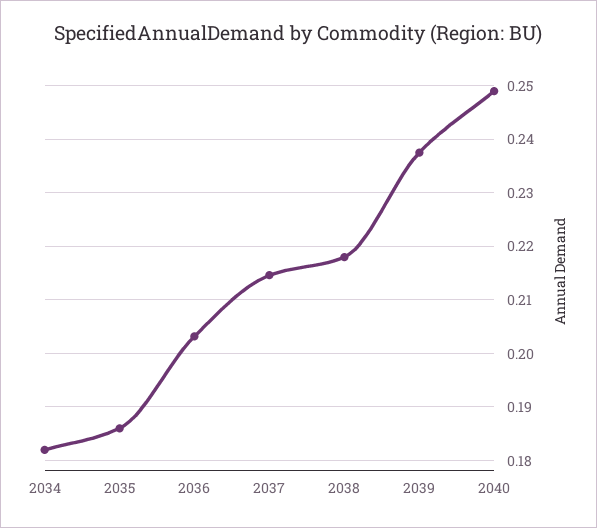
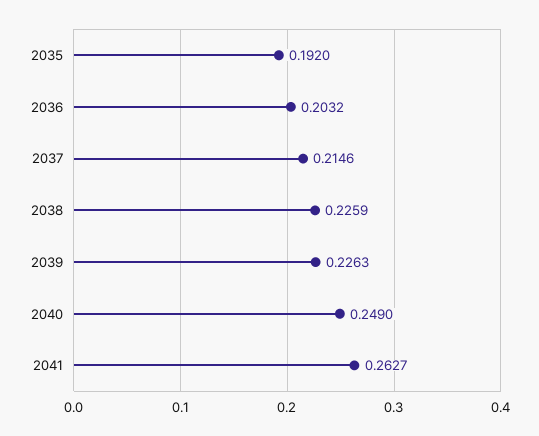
2034: 0.182 -> none
2035: 0.186 -> 0.192
2038: 0.218 -> 0.2259
2039: 0.238 -> 0.2263
2041: none -> 0.2627

